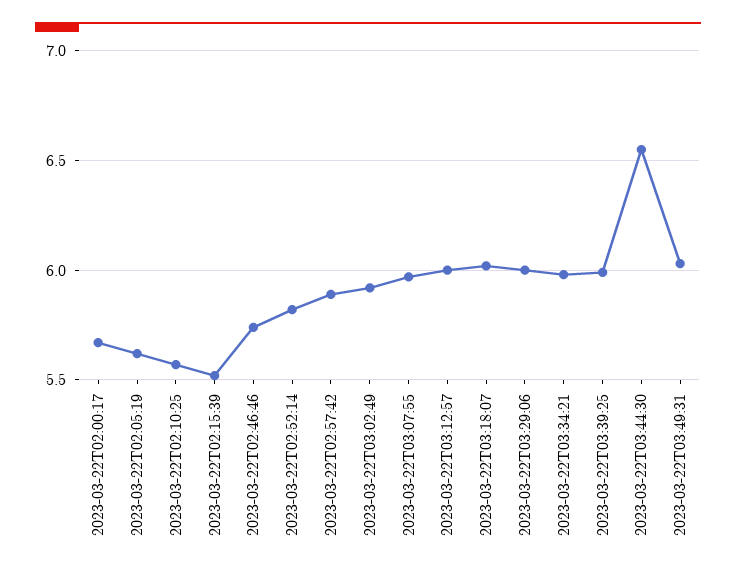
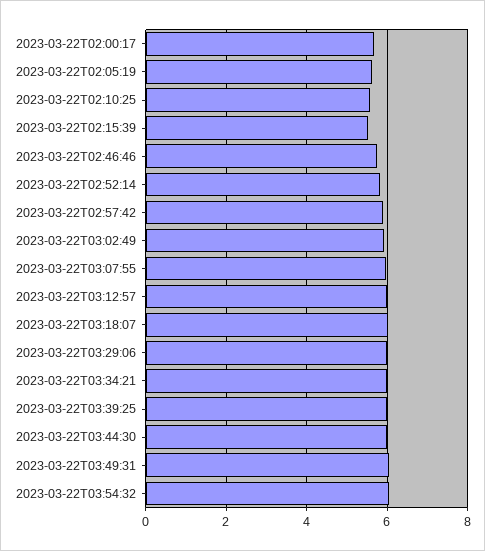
2023-03-22T03:44:30: 6.55 -> 6
2023-03-22T03:54:32: none -> 6

